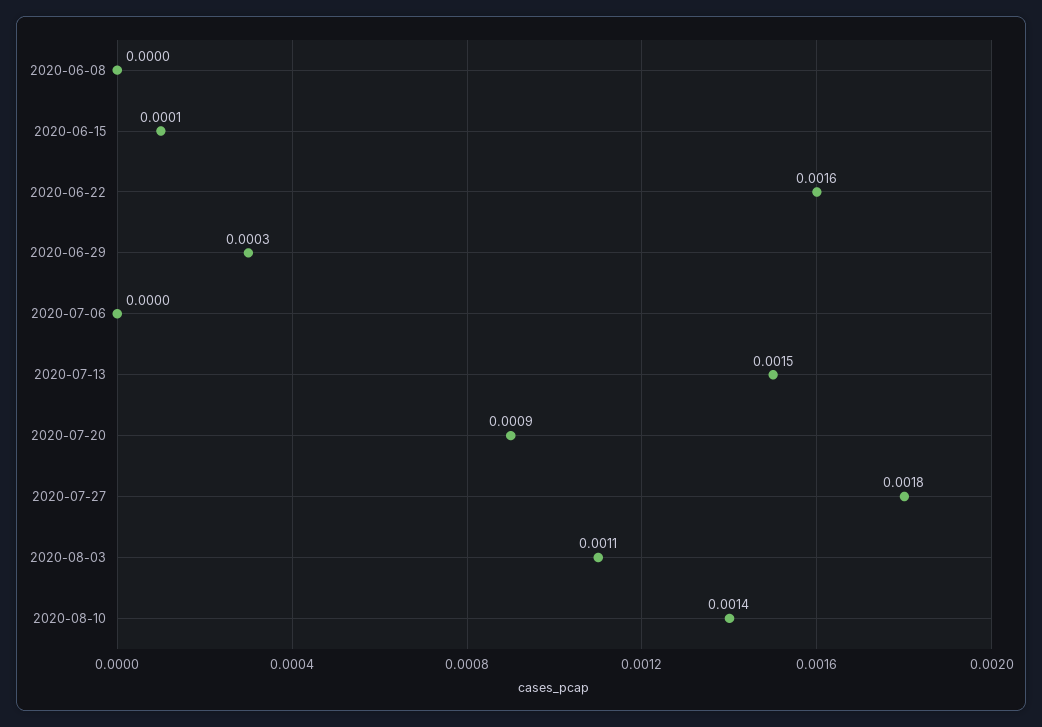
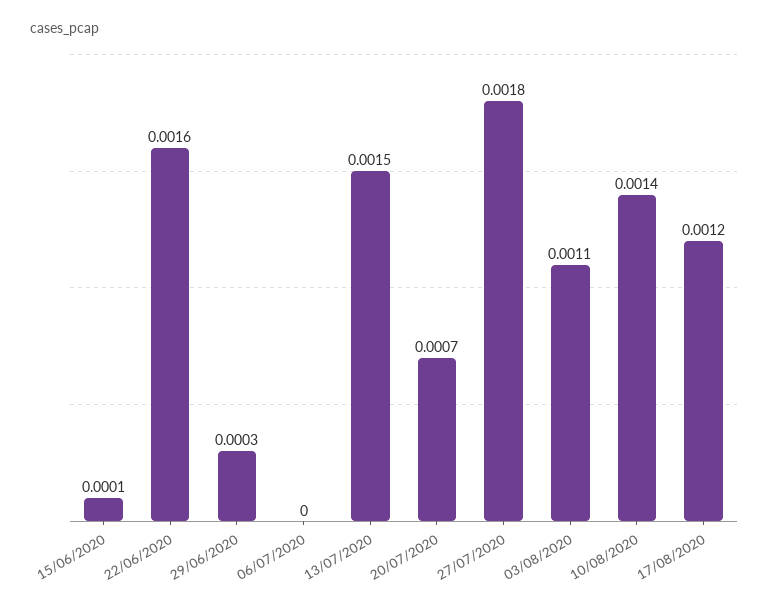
2020-06-08: 0 -> none
2020-07-20: 0.0009 -> 0.0007
17/08/2020: none -> 0.0012

